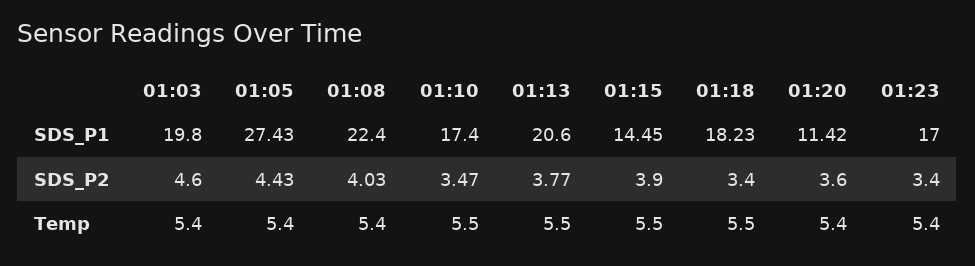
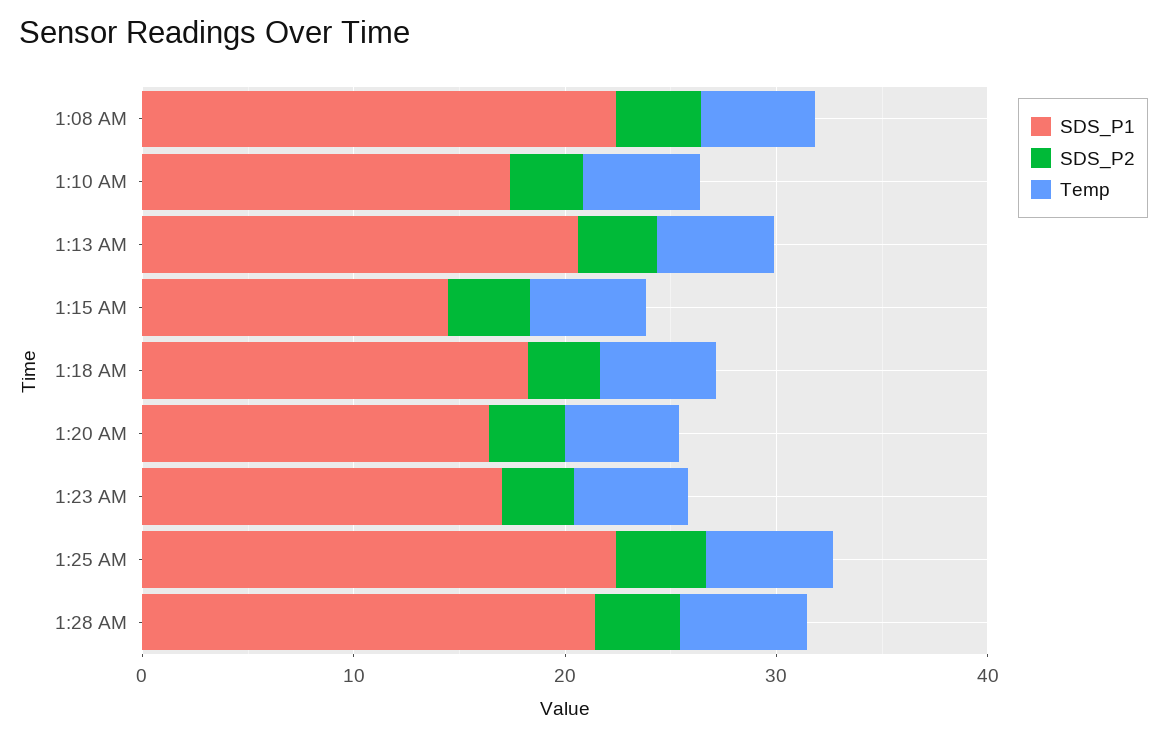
SDS_P1, 01:03: 19.8 -> none
SDS_P1, 01:05: 27.43 -> none
SDS_P1, 01:20: 11.42 -> 16
SDS_P2, 01:03: 4.6 -> none
SDS_P2, 01:05: 4.43 -> none
Temp, 01:03: 5.4 -> none
Temp, 01:05: 5.4 -> none
SDS_P1, 1:25 AM: none -> 22
SDS_P2, 1:25 AM: none -> 4
Temp, 1:25 AM: none -> 6
SDS_P1, 1:28 AM: none -> 22
SDS_P2, 1:28 AM: none -> 4
Temp, 1:28 AM: none -> 6

